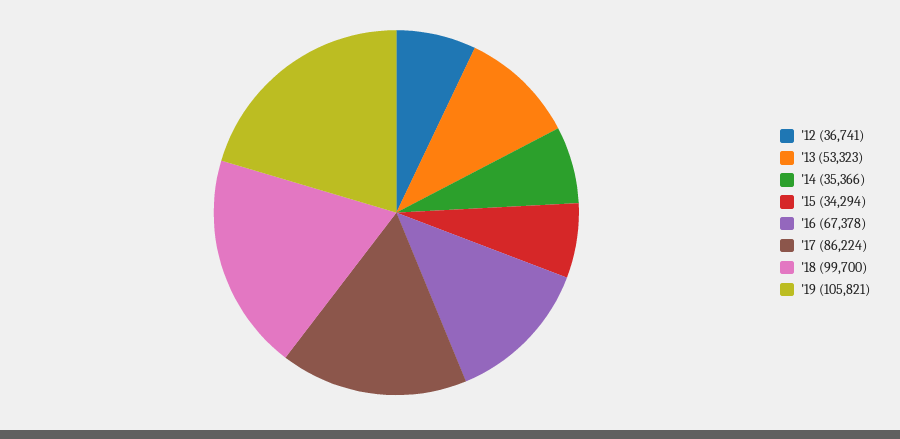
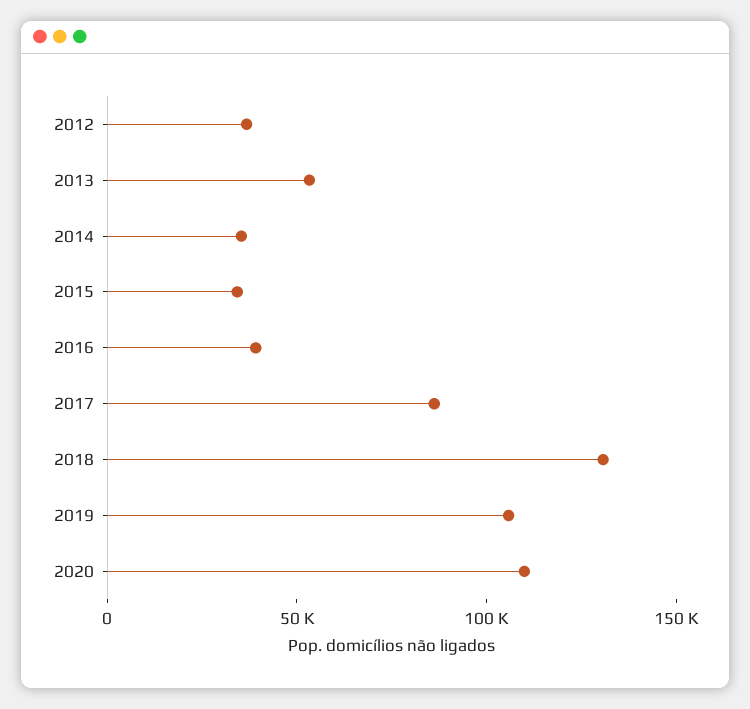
'16: 67378 -> 40000
'18: 99700 -> 130000
2020: none -> 110000

